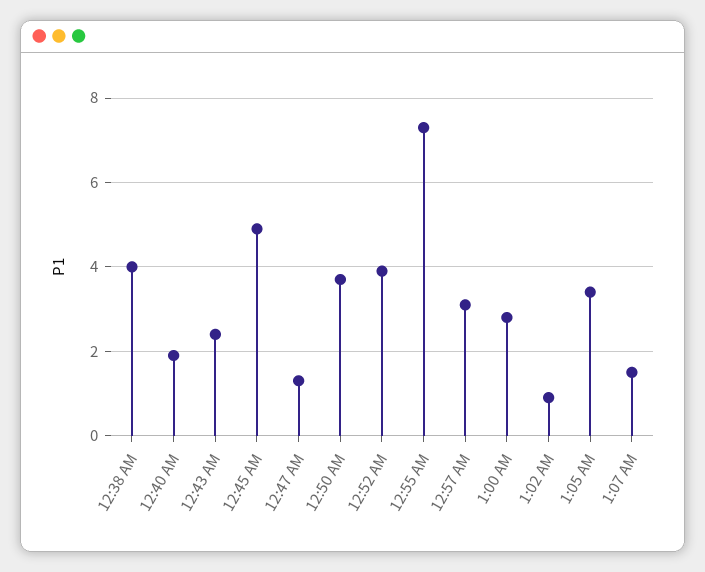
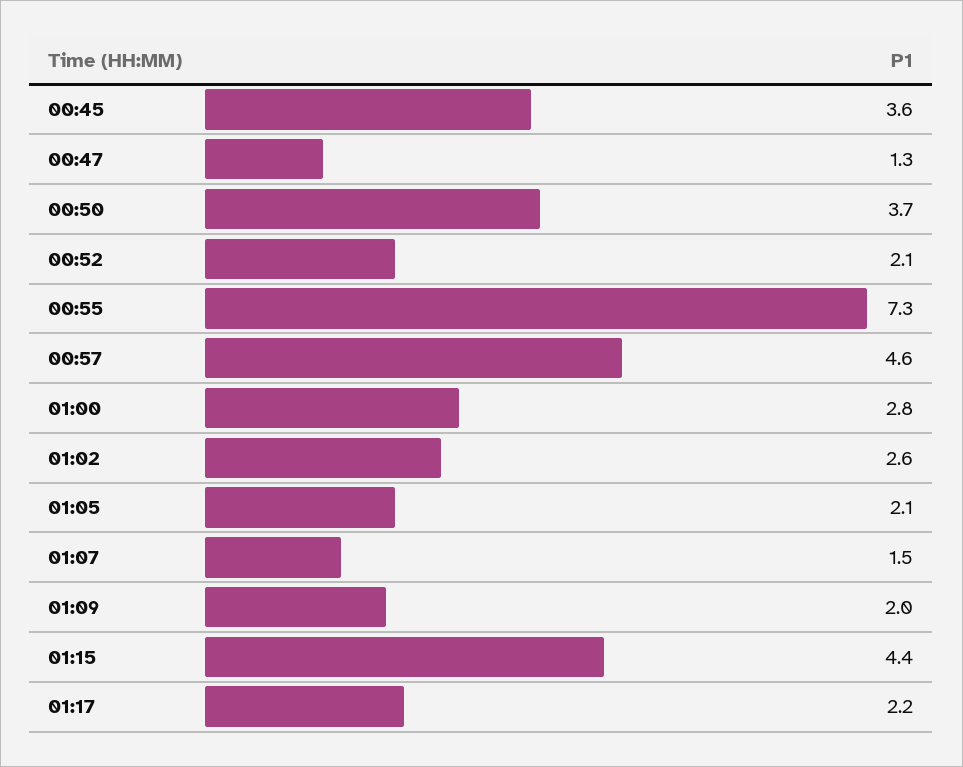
12:38 AM: 4 -> none
12:40 AM: 2 -> none
12:43 AM: 2.5 -> none
12:45 AM: 5 -> 3.6
12:52 AM: 4 -> 2.1
12:57 AM: 3 -> 4.6
1:02 AM: 1 -> 2.6
1:05 AM: 3.5 -> 2.1
01:09: none -> 2
01:15: none -> 4.4
01:17: none -> 2.2

